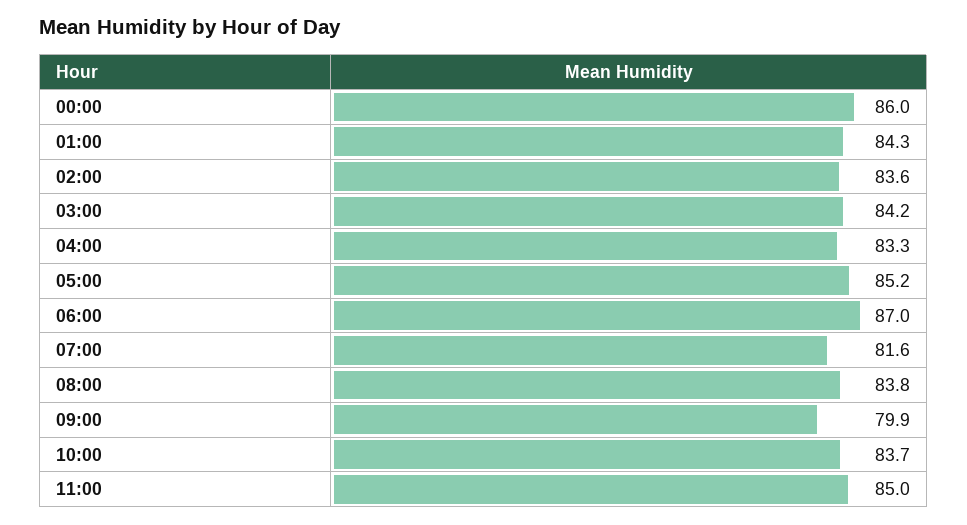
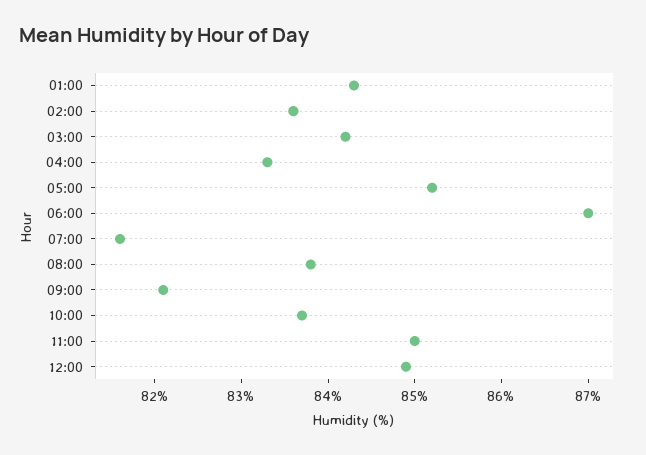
00:00: 86 -> none
09:00: 79.9 -> 82.1
12:00: none -> 84.9

